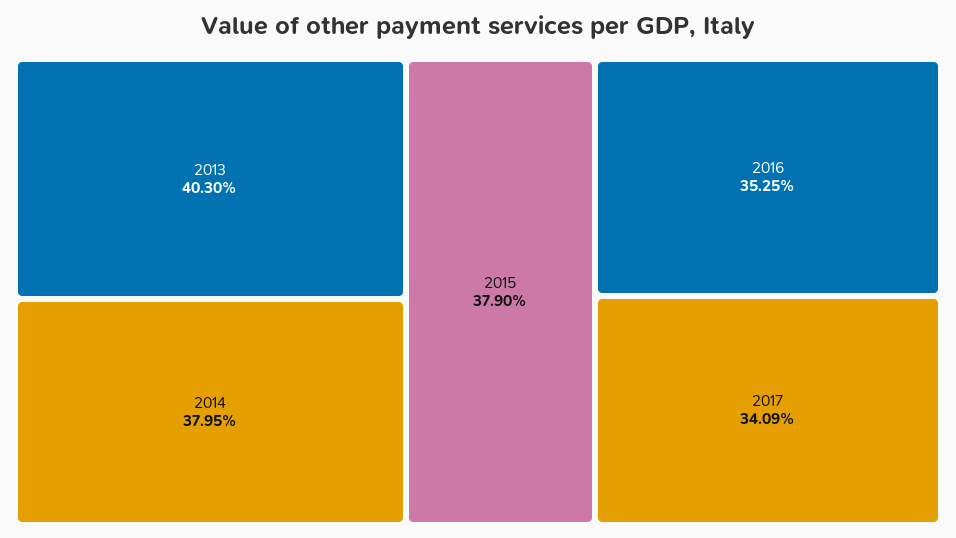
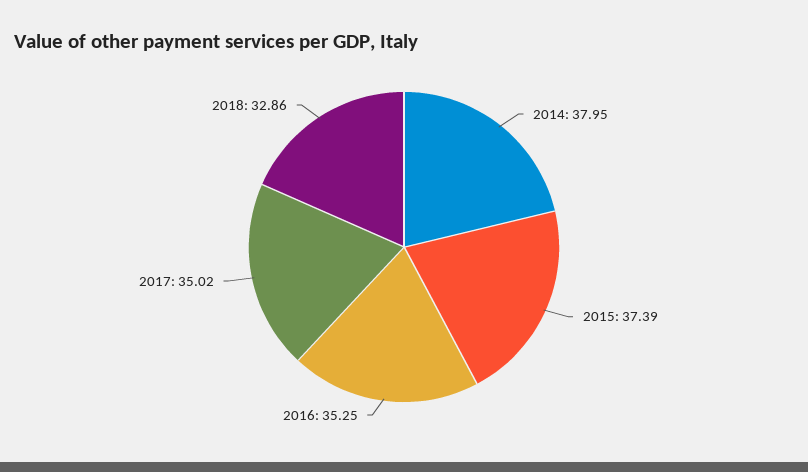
2013: 40.3 -> none
2015: 37.9 -> 37.39
2017: 34.09 -> 35.02
2018: none -> 32.86

